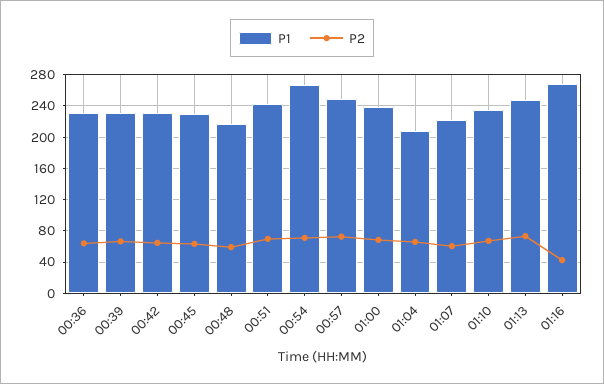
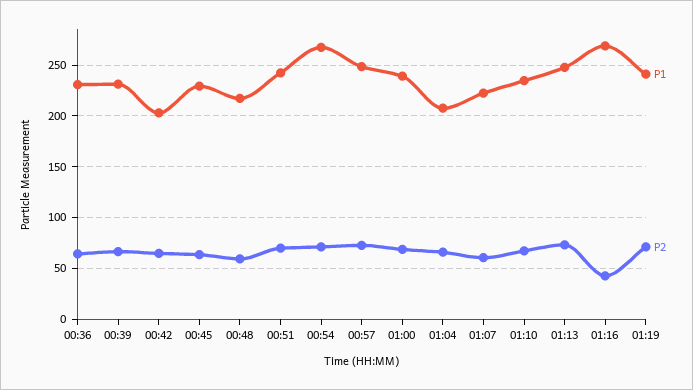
P1, 00:42: 230 -> 200
P1, 01:19: none -> 240
P2, 01:19: none -> 70

